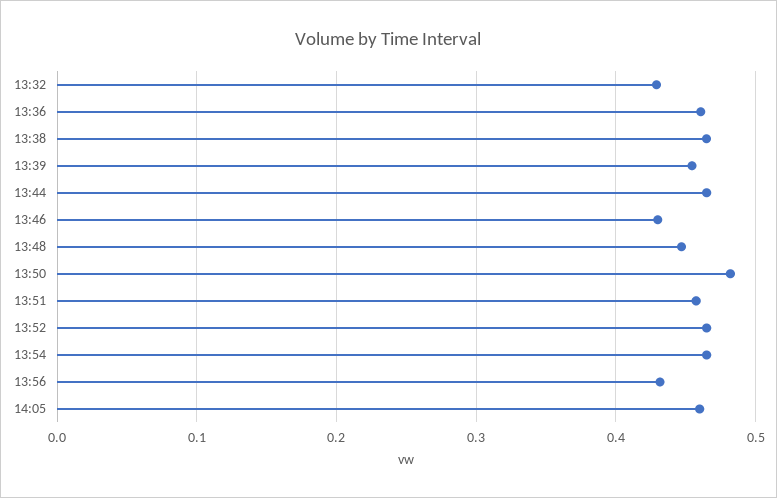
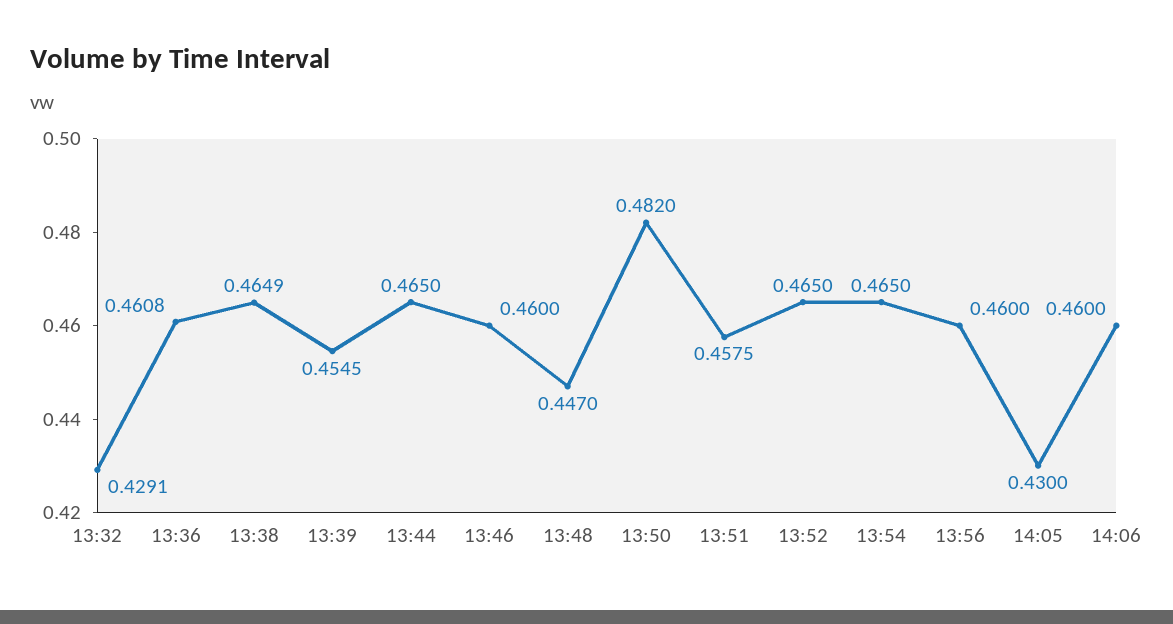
13:46: 0.43 -> 0.46
13:56: 0.43 -> 0.46
14:05: 0.46 -> 0.43
14:06: none -> 0.46

